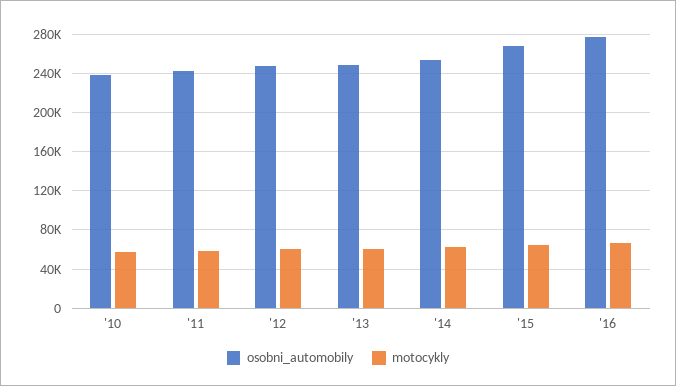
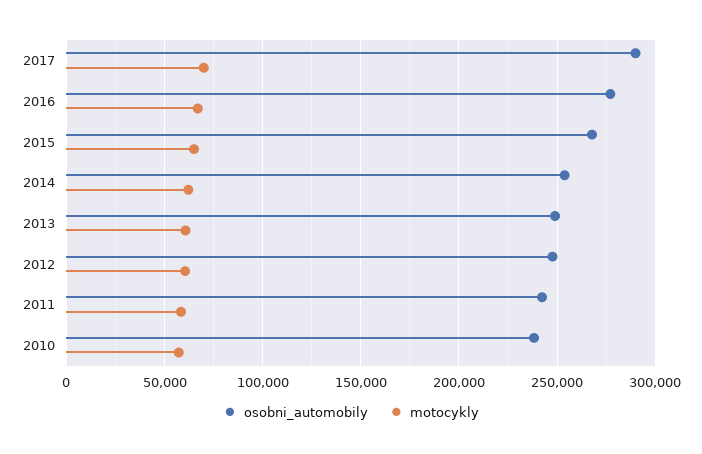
osobni_automobily, 2017: none -> 290000
motocykly, 2017: none -> 70000

